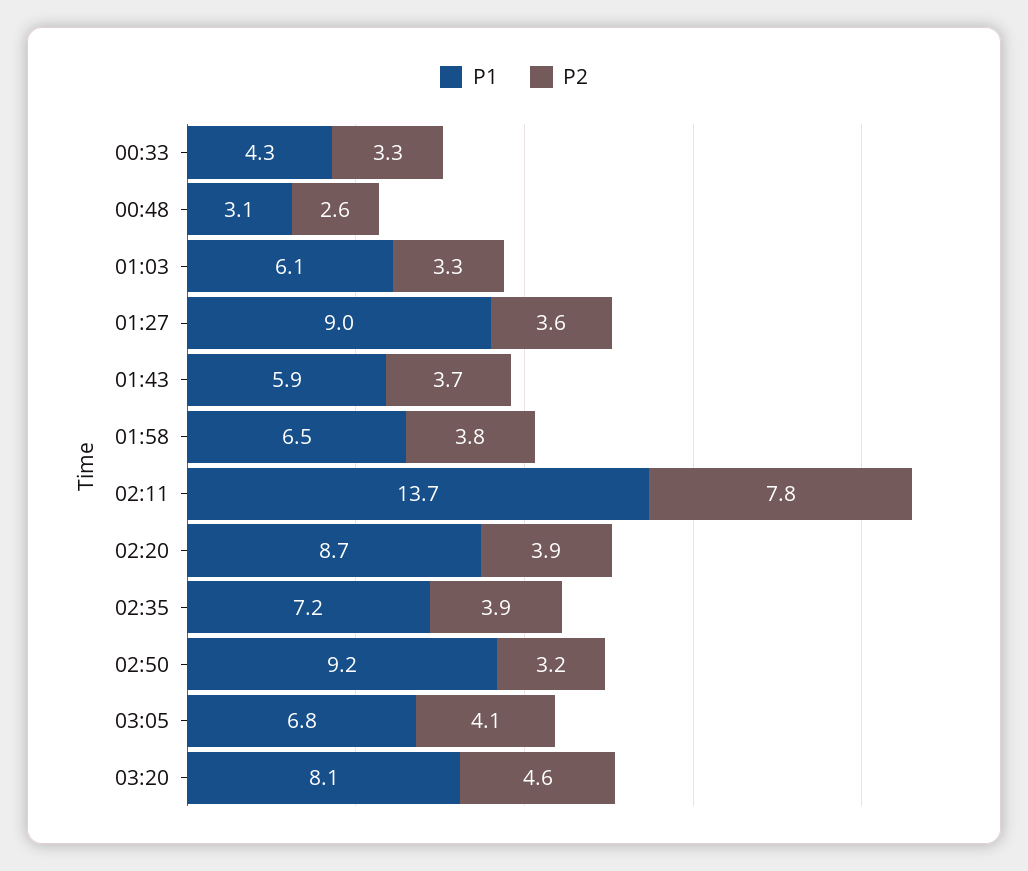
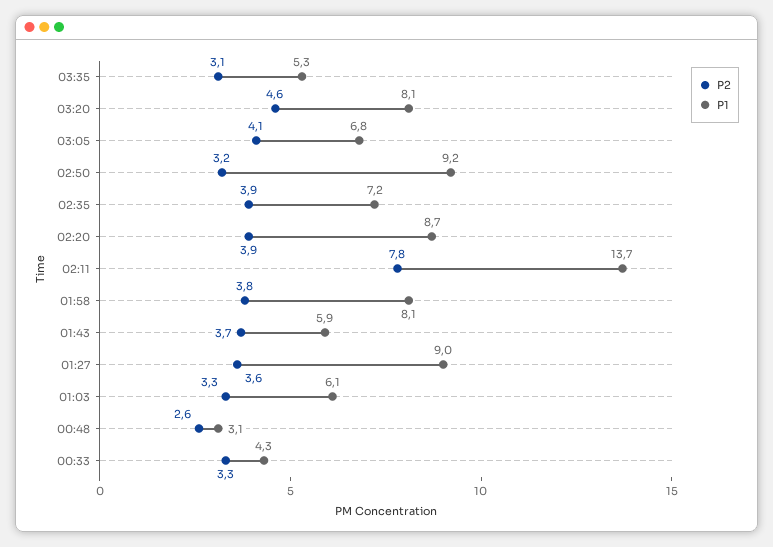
P1, 01:58: 6.5 -> 8.1
P2, 03:35: none -> 3.1
P1, 03:35: none -> 5.3

